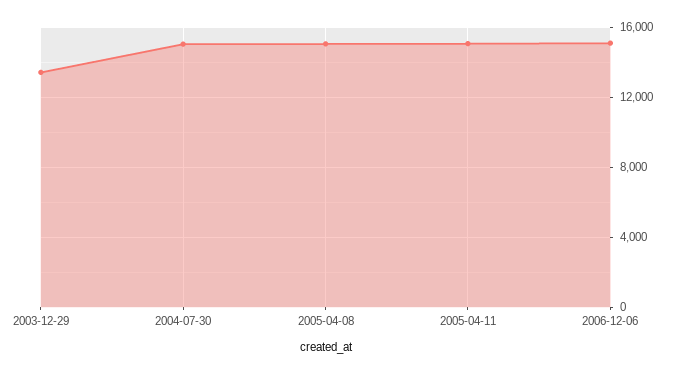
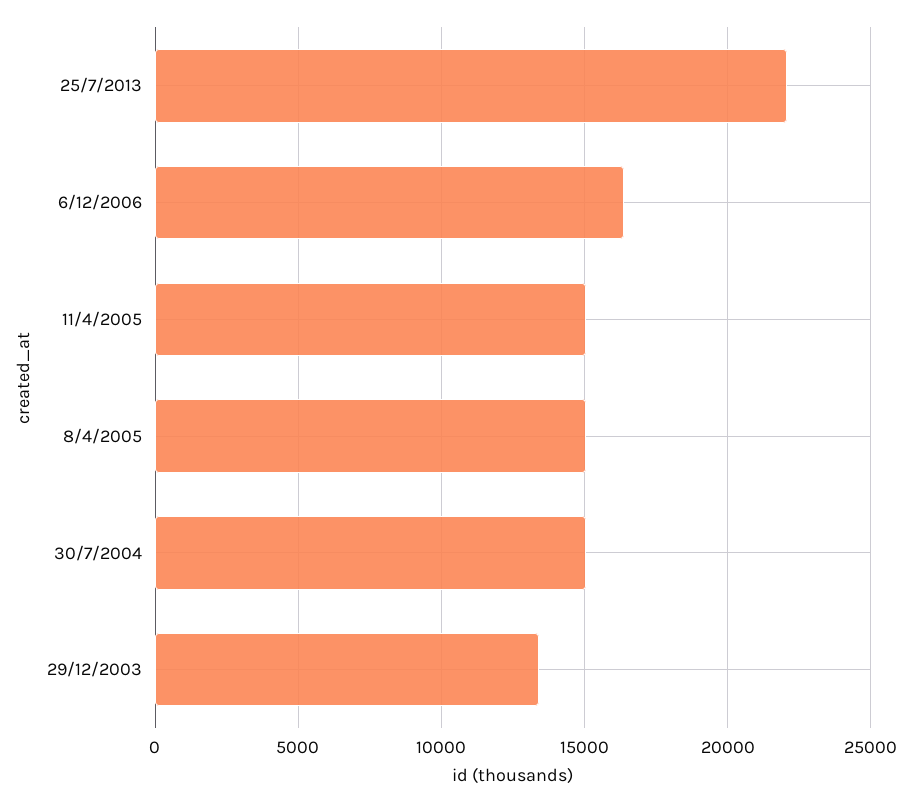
2006-12-06: 15000 -> 16500
25/7/2013: none -> 22000

